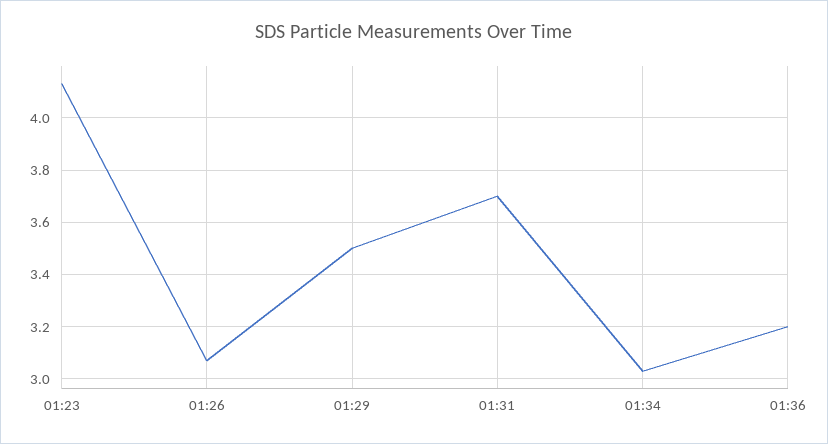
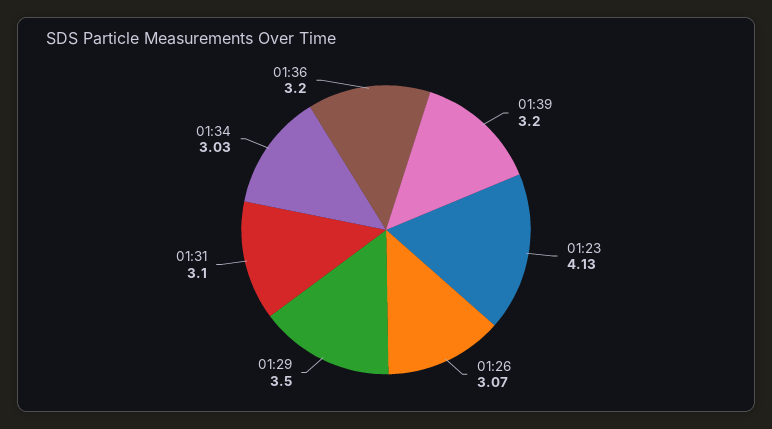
01:31: 3.7 -> 3.1
01:39: none -> 3.2

